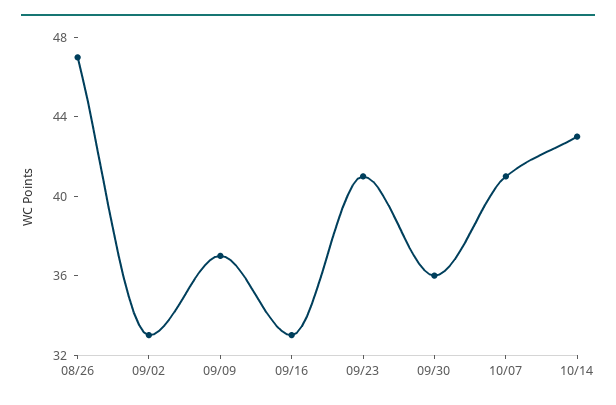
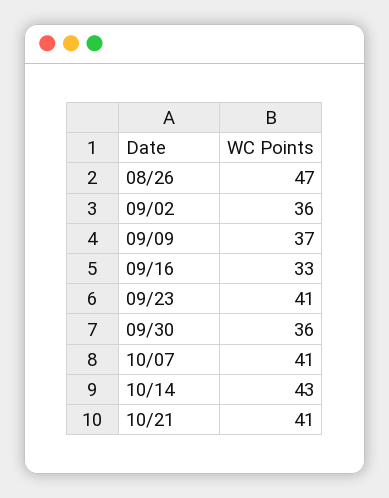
09/02: 33 -> 36
10/21: none -> 41

